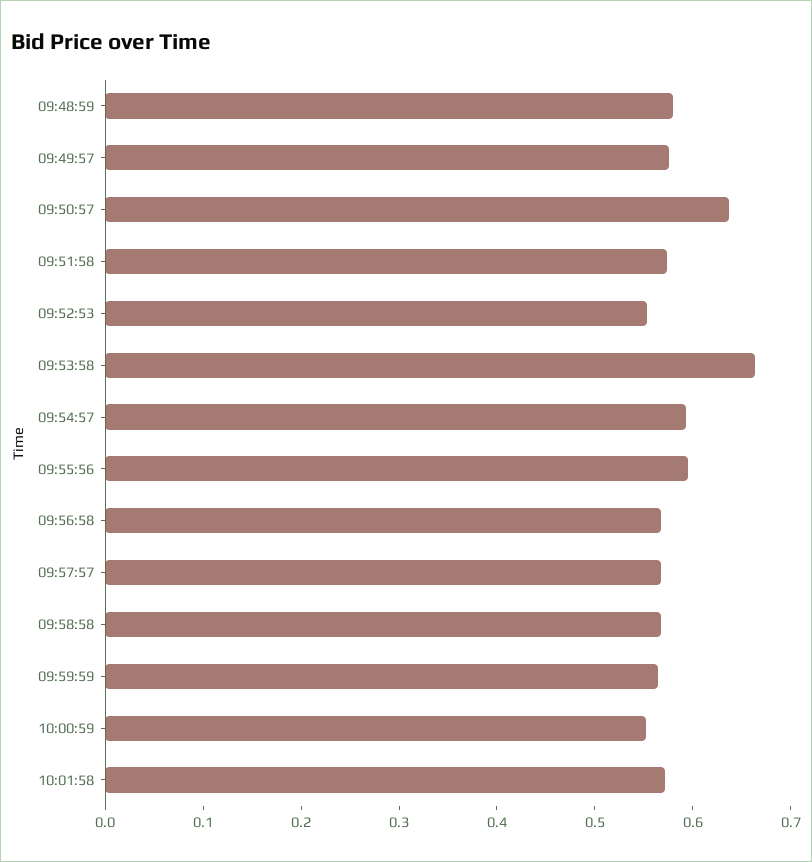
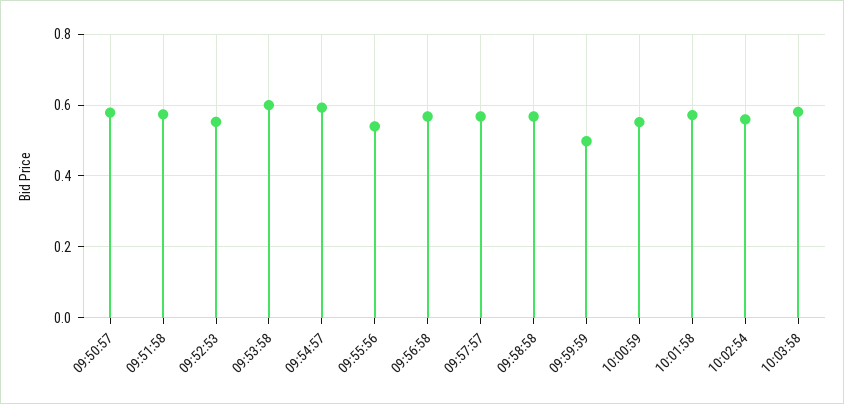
09:48:59: 0.58 -> none
09:49:57: 0.58 -> none
09:50:57: 0.64 -> 0.58
09:53:58: 0.66 -> 0.6
09:55:56: 0.6 -> 0.54
09:59:59: 0.56 -> 0.5
10:02:54: none -> 0.56
10:03:58: none -> 0.58

